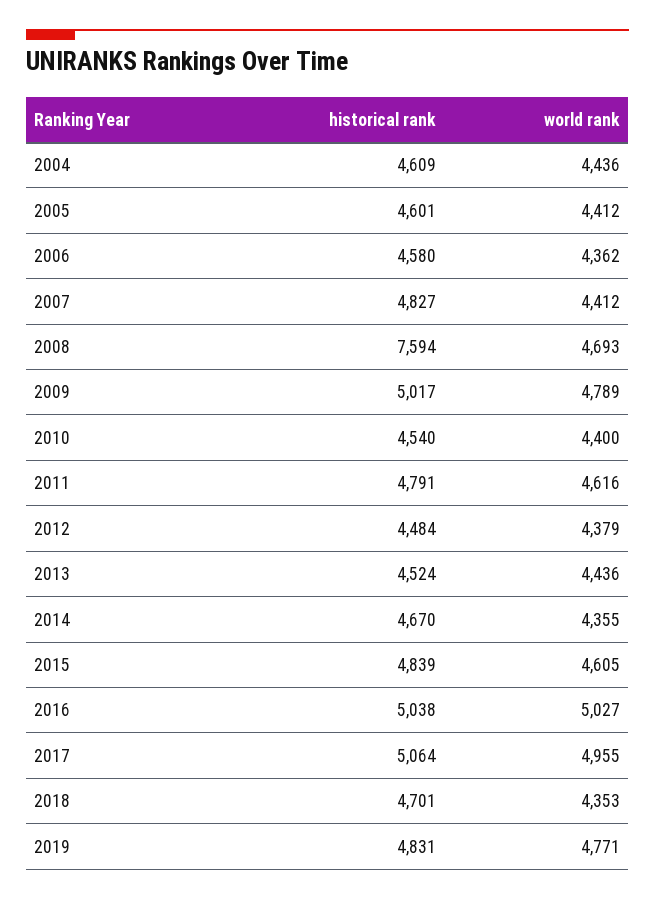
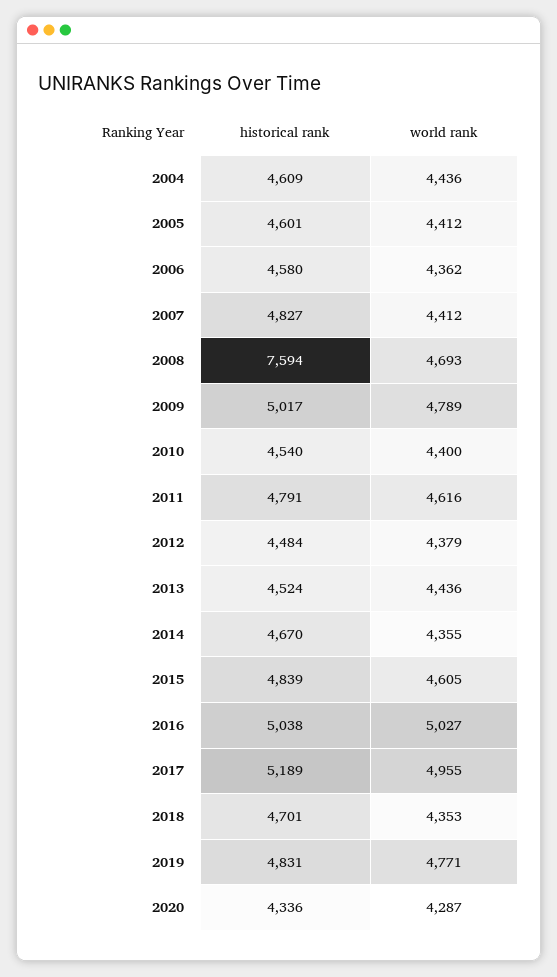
historical rank, 2017: 5064 -> 5189
historical rank, 2020: none -> 4336
world rank, 2020: none -> 4287

